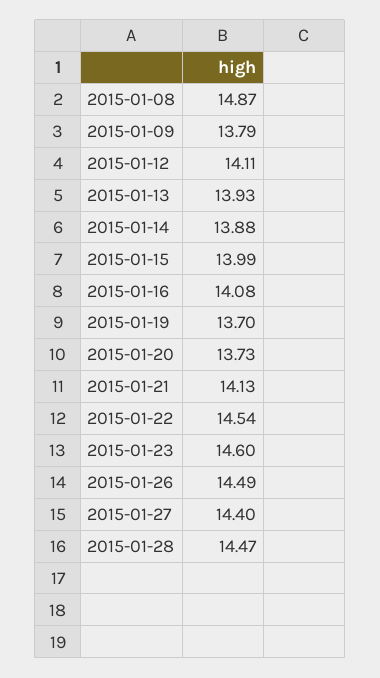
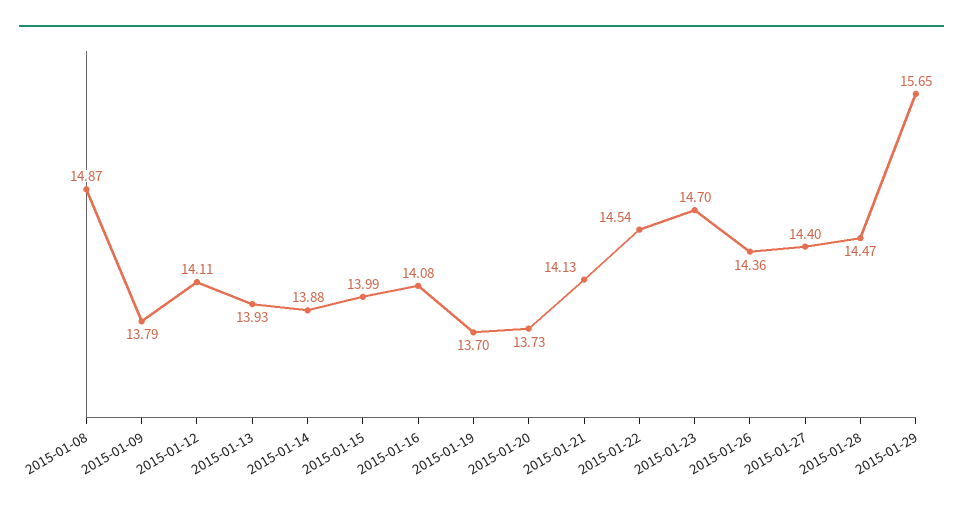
2015-01-23: 14.6 -> 14.7
2015-01-26: 14.49 -> 14.36
2015-01-29: none -> 15.65

